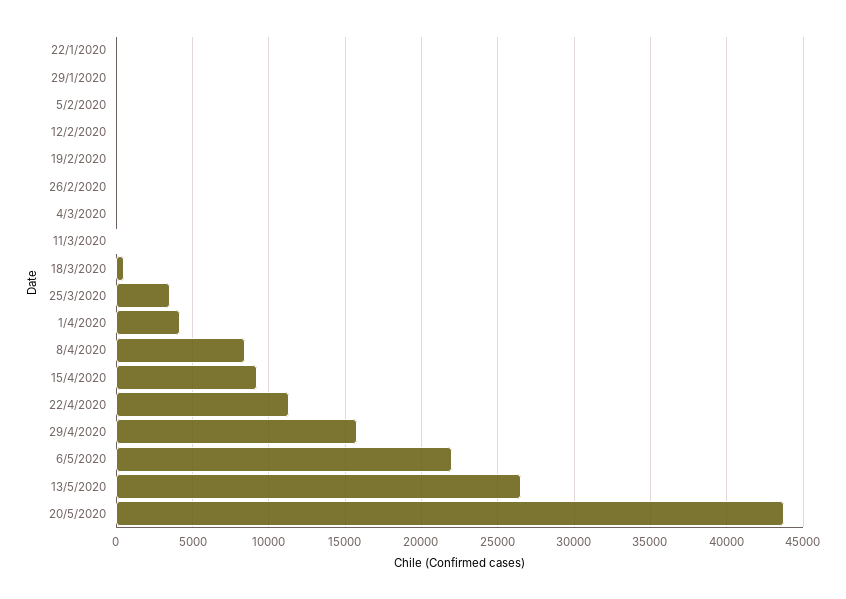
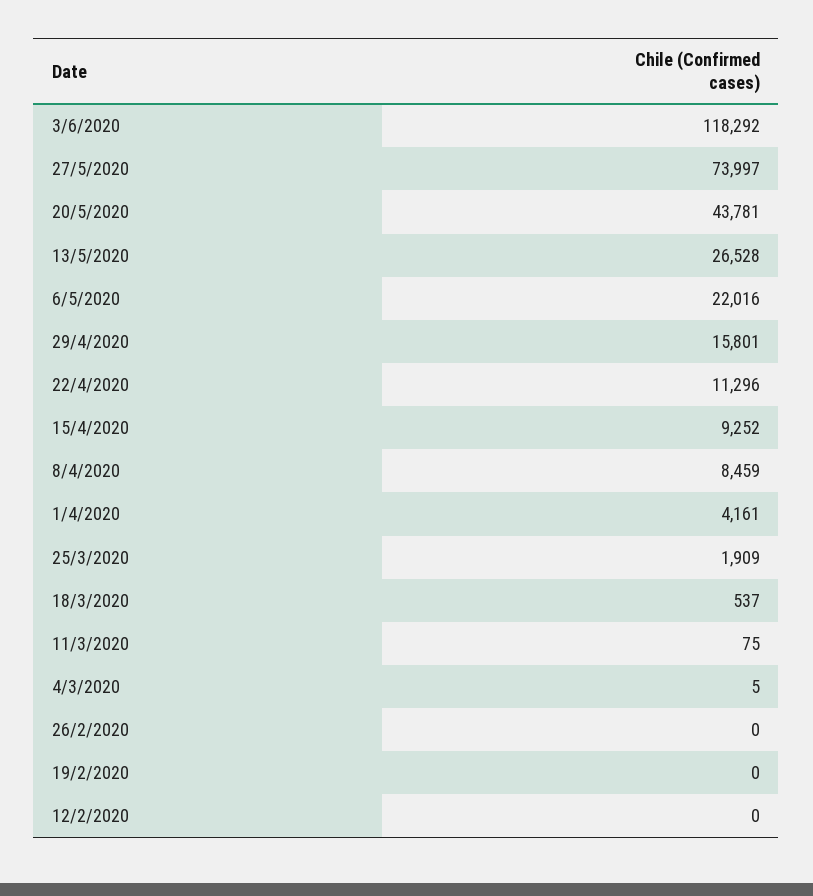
22/1/2020: 0 -> none
29/1/2020: 0 -> none
5/2/2020: 0 -> none
25/3/2020: 3500 -> 1909
3/6/2020: none -> 118292
27/5/2020: none -> 73997

